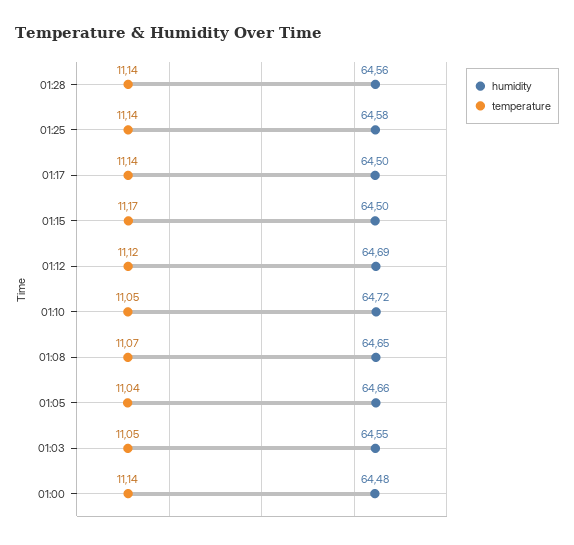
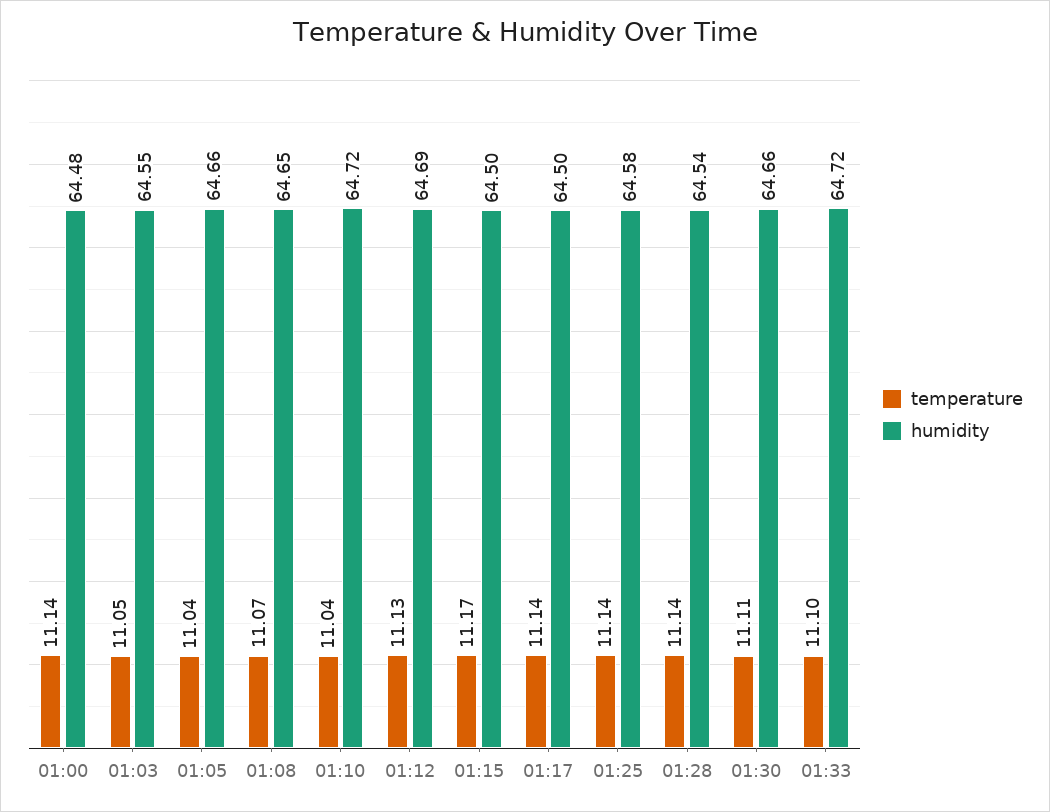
humidity, 01:28: 64.56 -> 64.54
temperature, 01:12: 11.12 -> 11.13
temperature, 01:10: 11.05 -> 11.04
temperature, 01:30: none -> 11.11
humidity, 01:30: none -> 64.66
temperature, 01:33: none -> 11.1
humidity, 01:33: none -> 64.72

